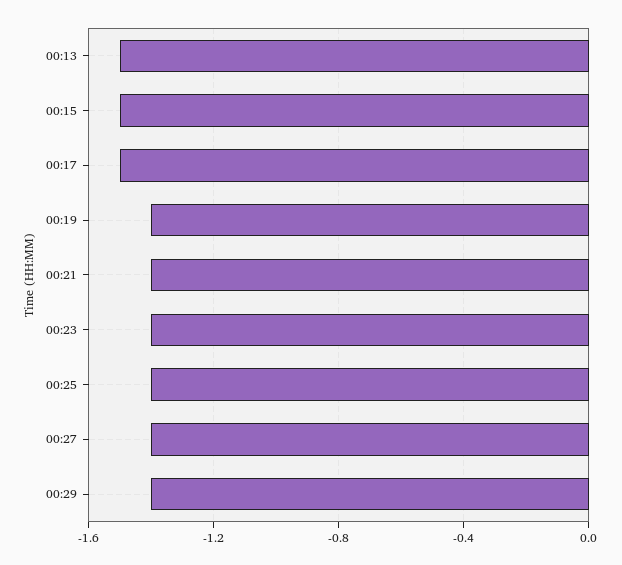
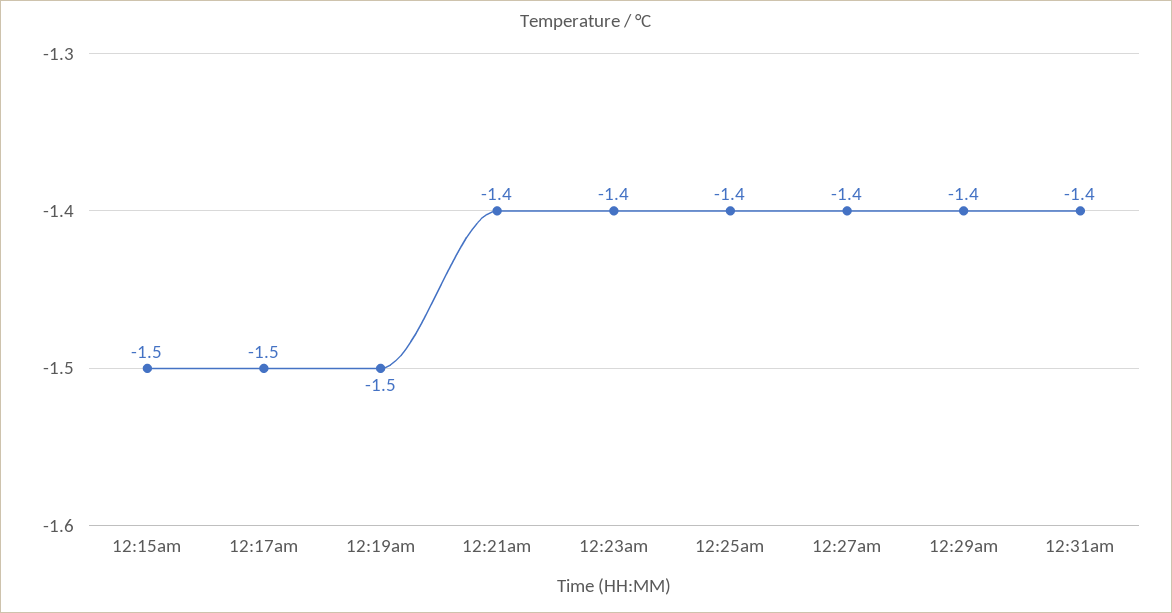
00:13: -1.5 -> none
00:19: -1.4 -> -1.5
12:31am: none -> -1.4

